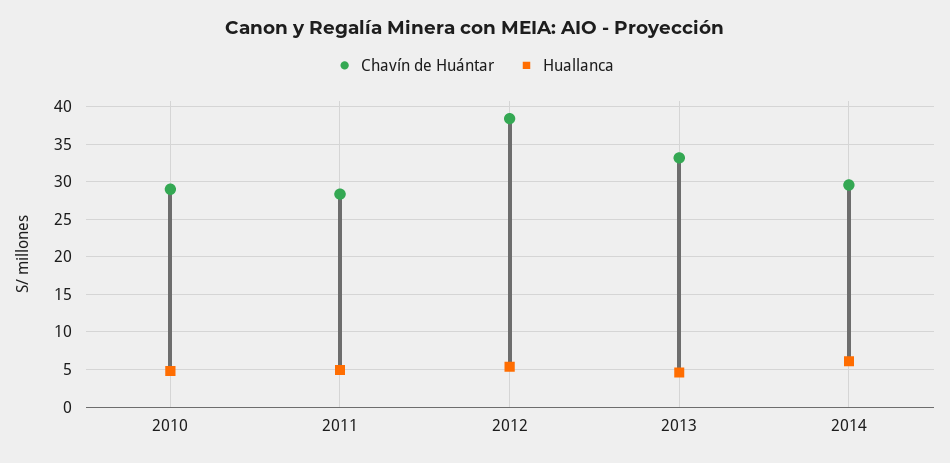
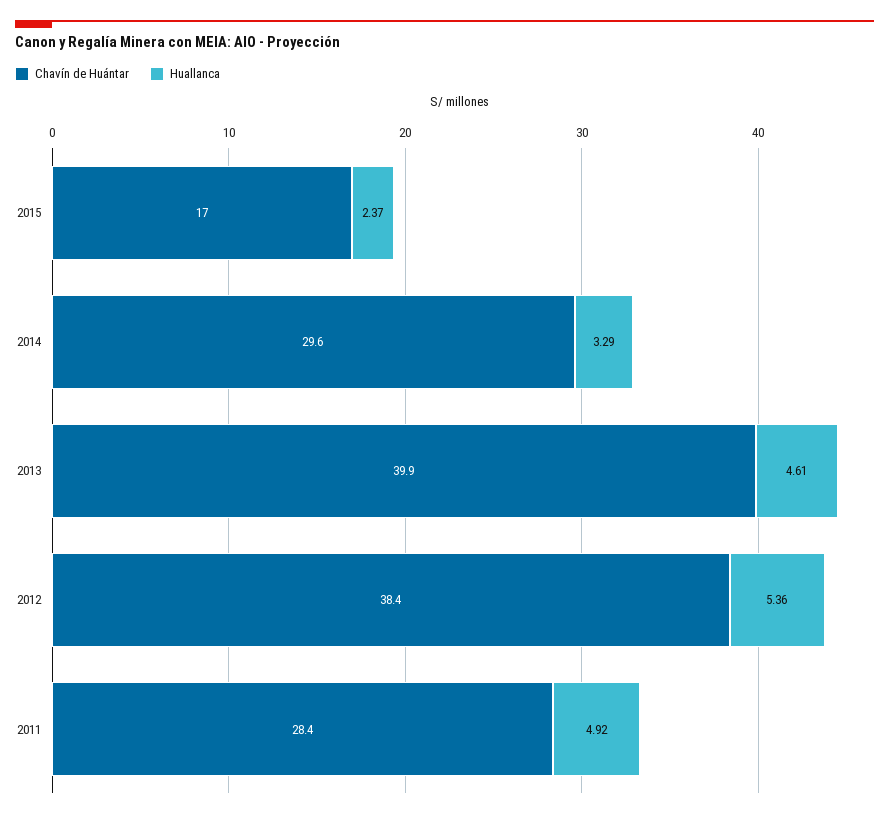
Chavín de Huántar, 2010: 29 -> none
Huallanca, 2010: 5 -> none
Chavín de Huántar, 2013: 33 -> 39.9
Huallanca, 2014: 6 -> 3.29
Chavín de Huántar, 2015: none -> 17
Huallanca, 2015: none -> 2.37

